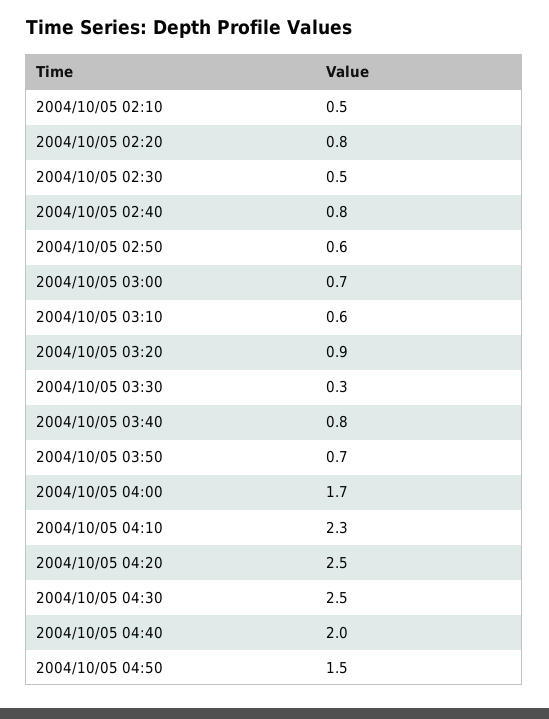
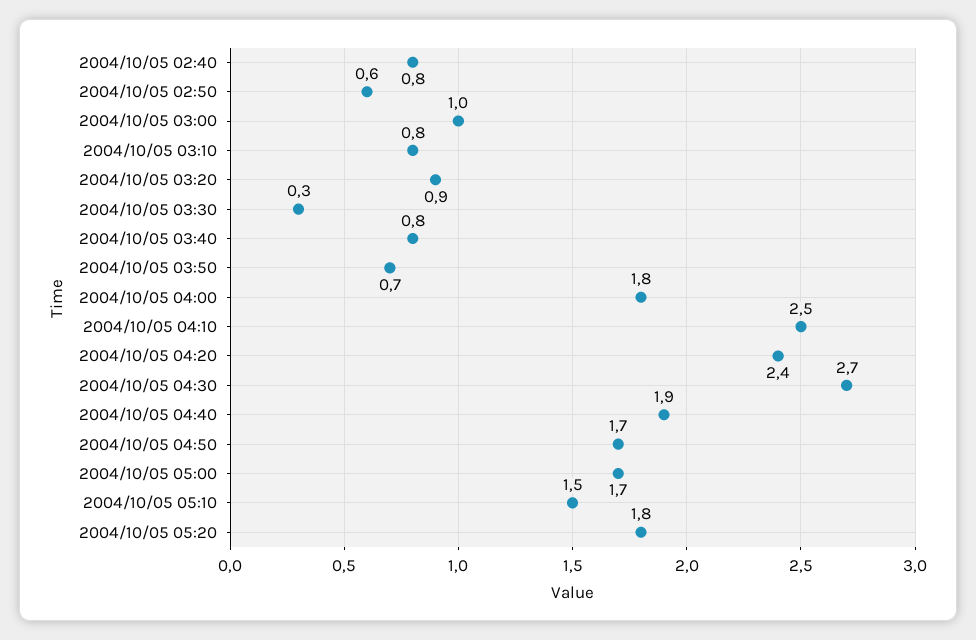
2004/10/05 02:10: 0.5 -> none
2004/10/05 02:20: 0.8 -> none
2004/10/05 02:30: 0.5 -> none
2004/10/05 03:00: 0.7 -> 1
2004/10/05 03:10: 0.6 -> 0.8
2004/10/05 04:00: 1.7 -> 1.8
2004/10/05 04:10: 2.3 -> 2.5
2004/10/05 04:20: 2.5 -> 2.4
2004/10/05 04:30: 2.5 -> 2.7
2004/10/05 04:40: 2 -> 1.9
2004/10/05 04:50: 1.5 -> 1.7
2004/10/05 05:00: none -> 1.7
2004/10/05 05:10: none -> 1.5
2004/10/05 05:20: none -> 1.8

